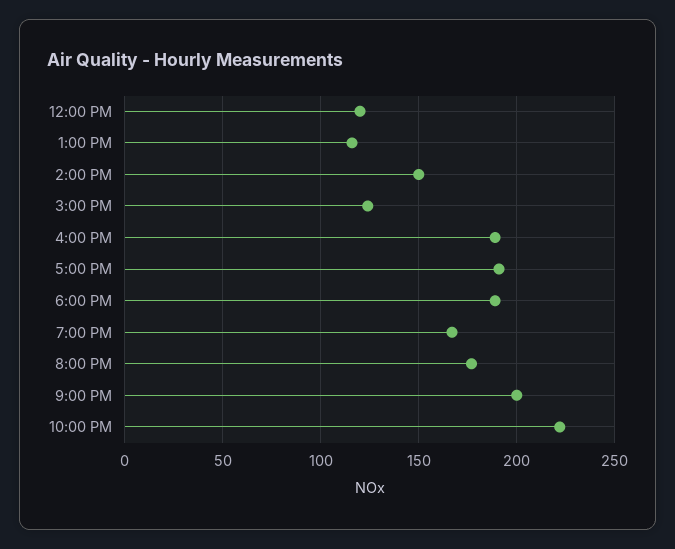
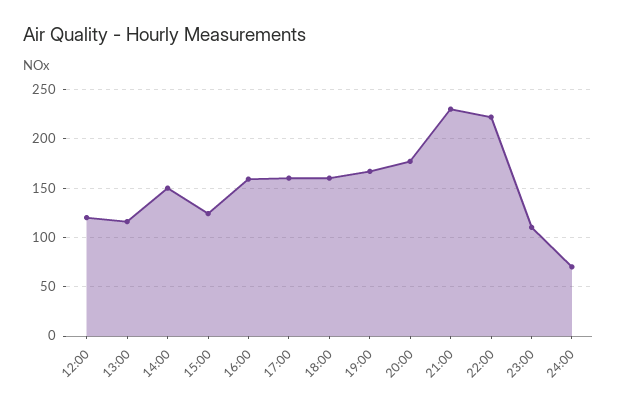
4:00 PM: 190 -> 160
5:00 PM: 190 -> 160
6:00 PM: 190 -> 160
9:00 PM: 200 -> 230
23:00: none -> 110
24:00: none -> 70

